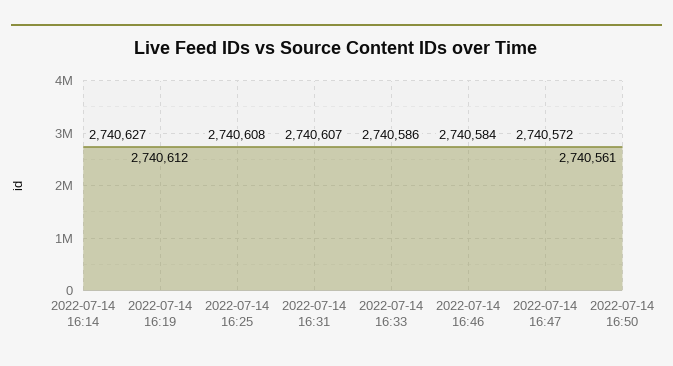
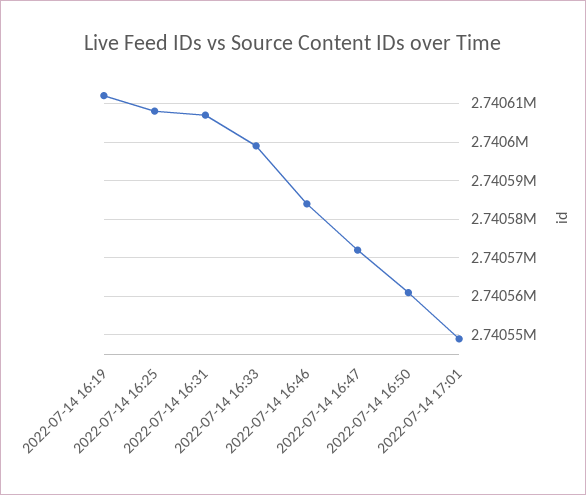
2022-07-14 16:14: 2740627 -> none
2022-07-14 16:33: 2740586 -> 2740600
2022-07-14 17:01: none -> 2740550

